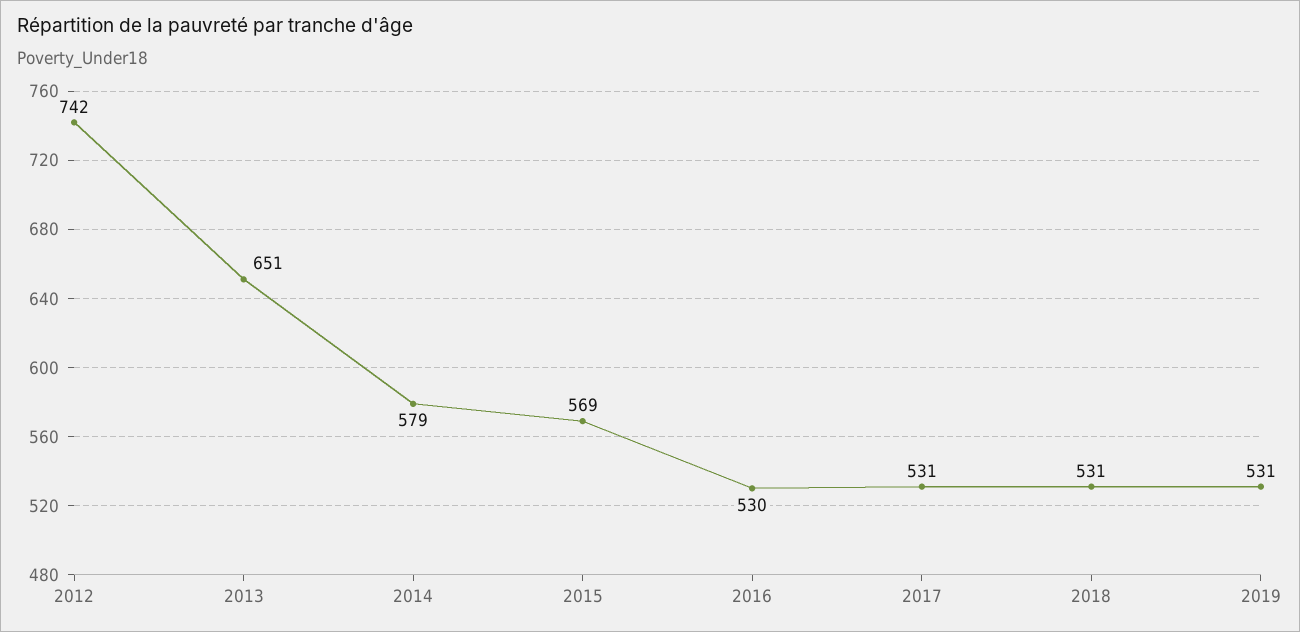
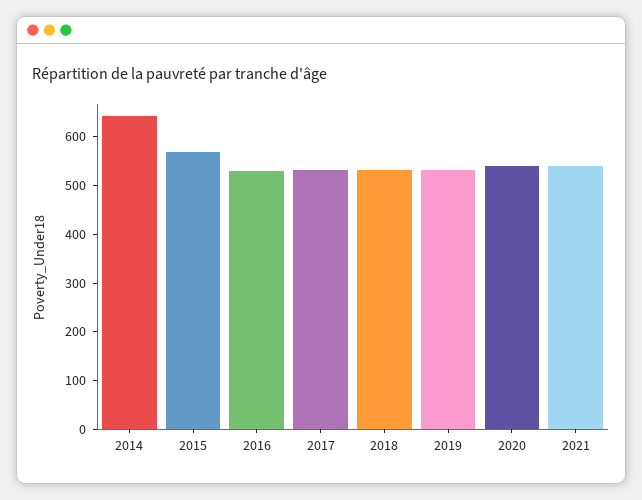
2012: 742 -> none
2013: 651 -> none
2014: 579 -> 640
2020: none -> 540
2021: none -> 540

